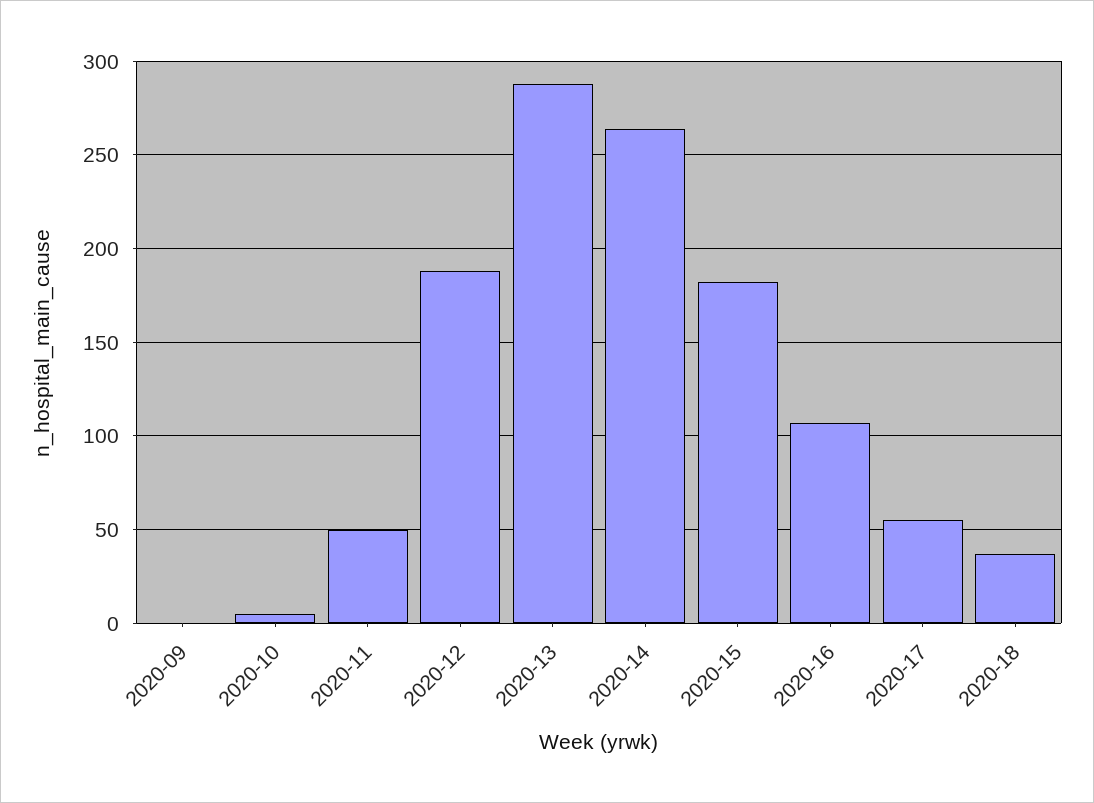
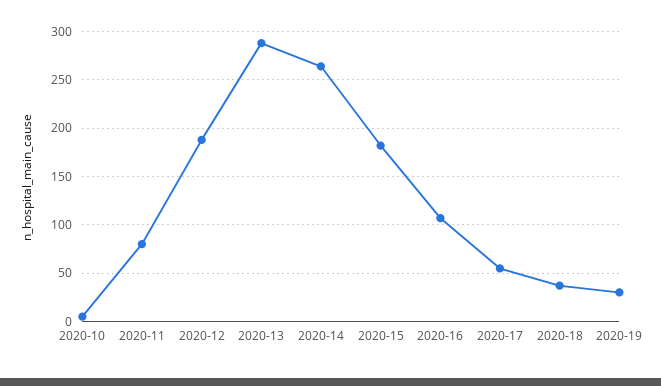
2020-09: 0 -> none
2020-11: 50 -> 80
2020-19: none -> 30

